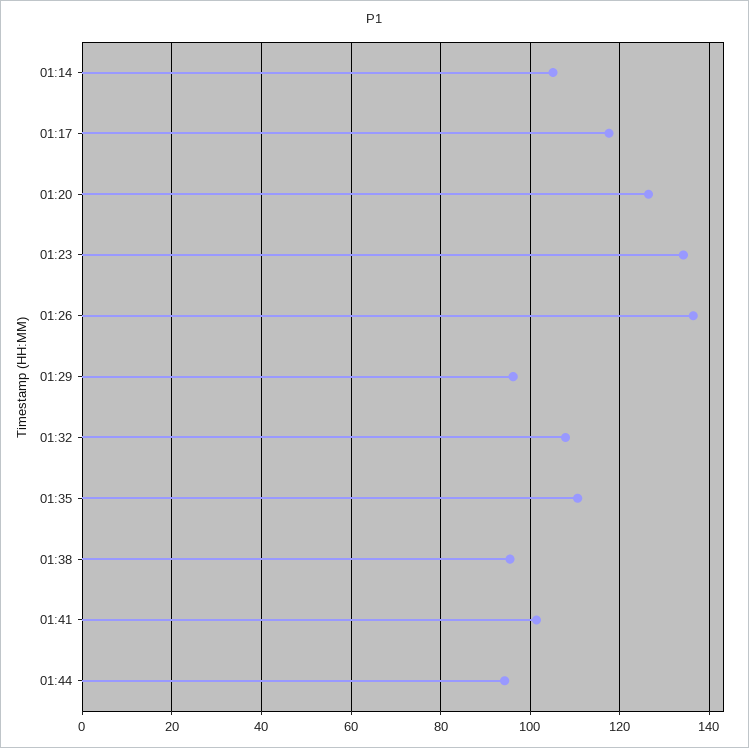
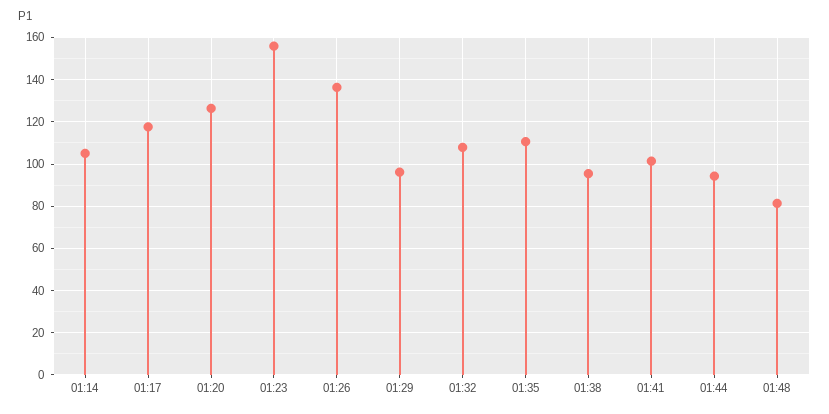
01:23: 134 -> 155
01:48: none -> 80

